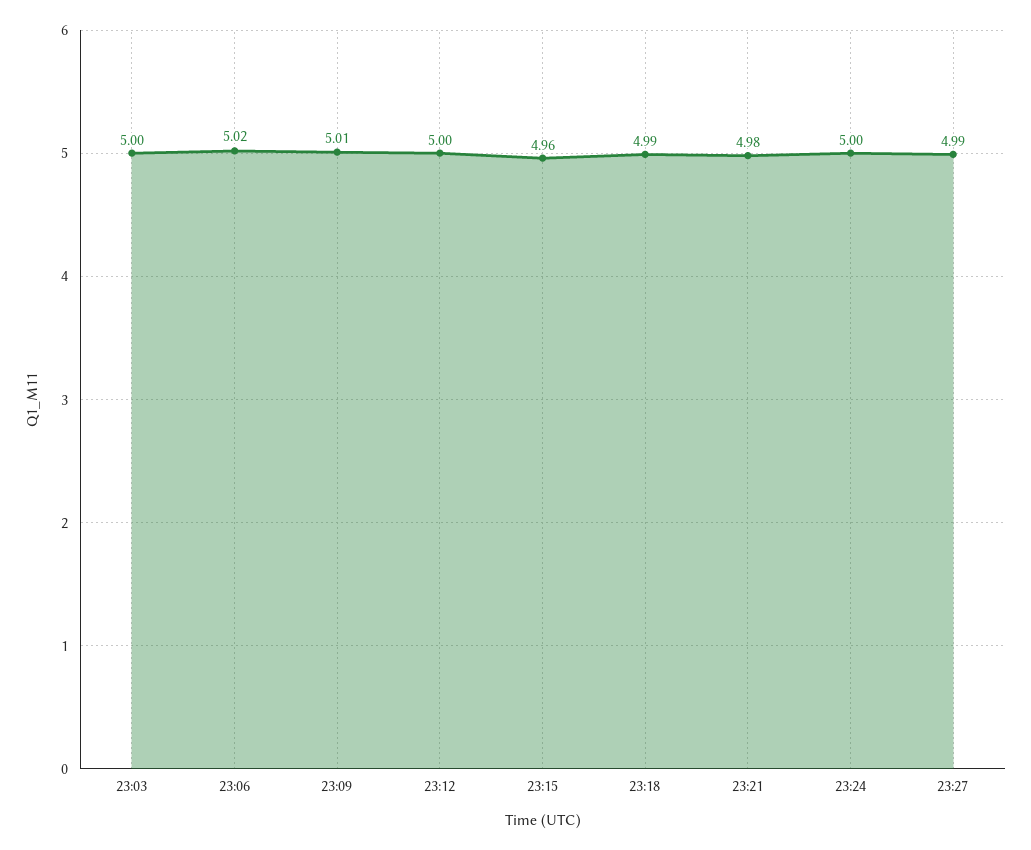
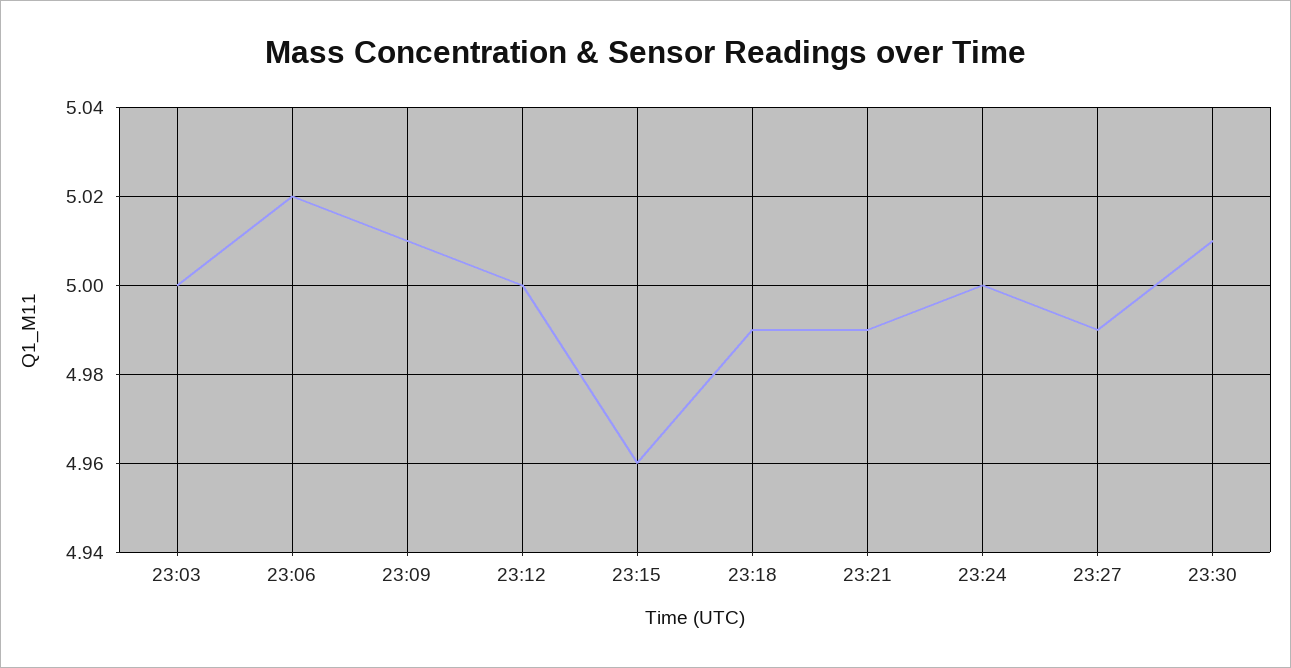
23:21: 4.98 -> 4.99
23:30: none -> 5.01

